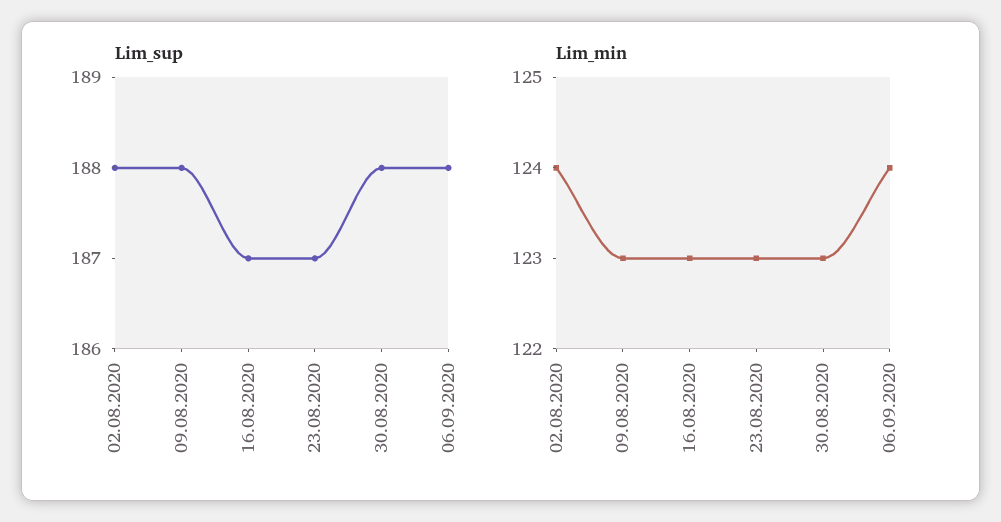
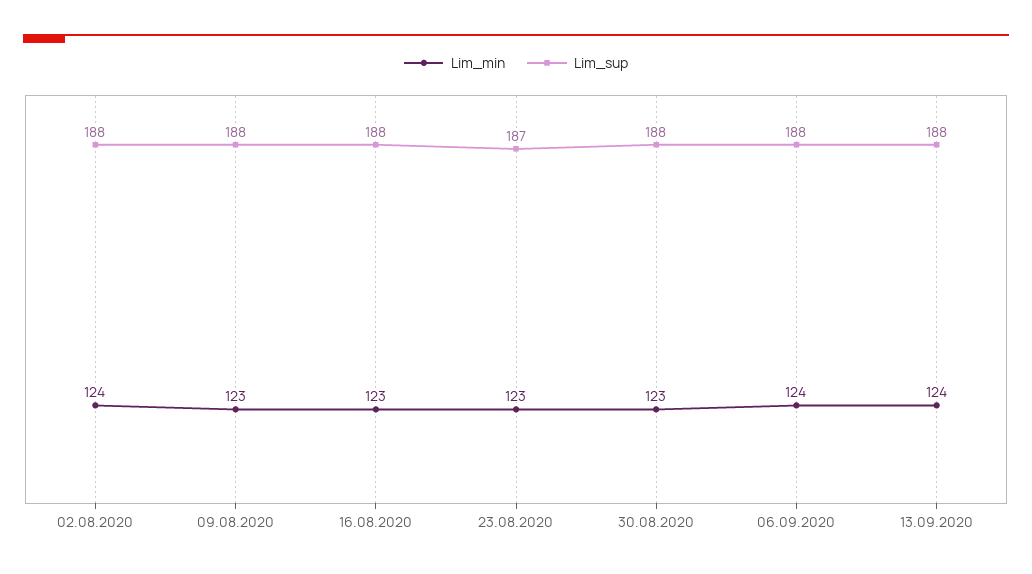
Lim_sup, 16.08.2020: 187 -> 188
Lim_min, 13.09.2020: none -> 124
Lim_sup, 13.09.2020: none -> 188

